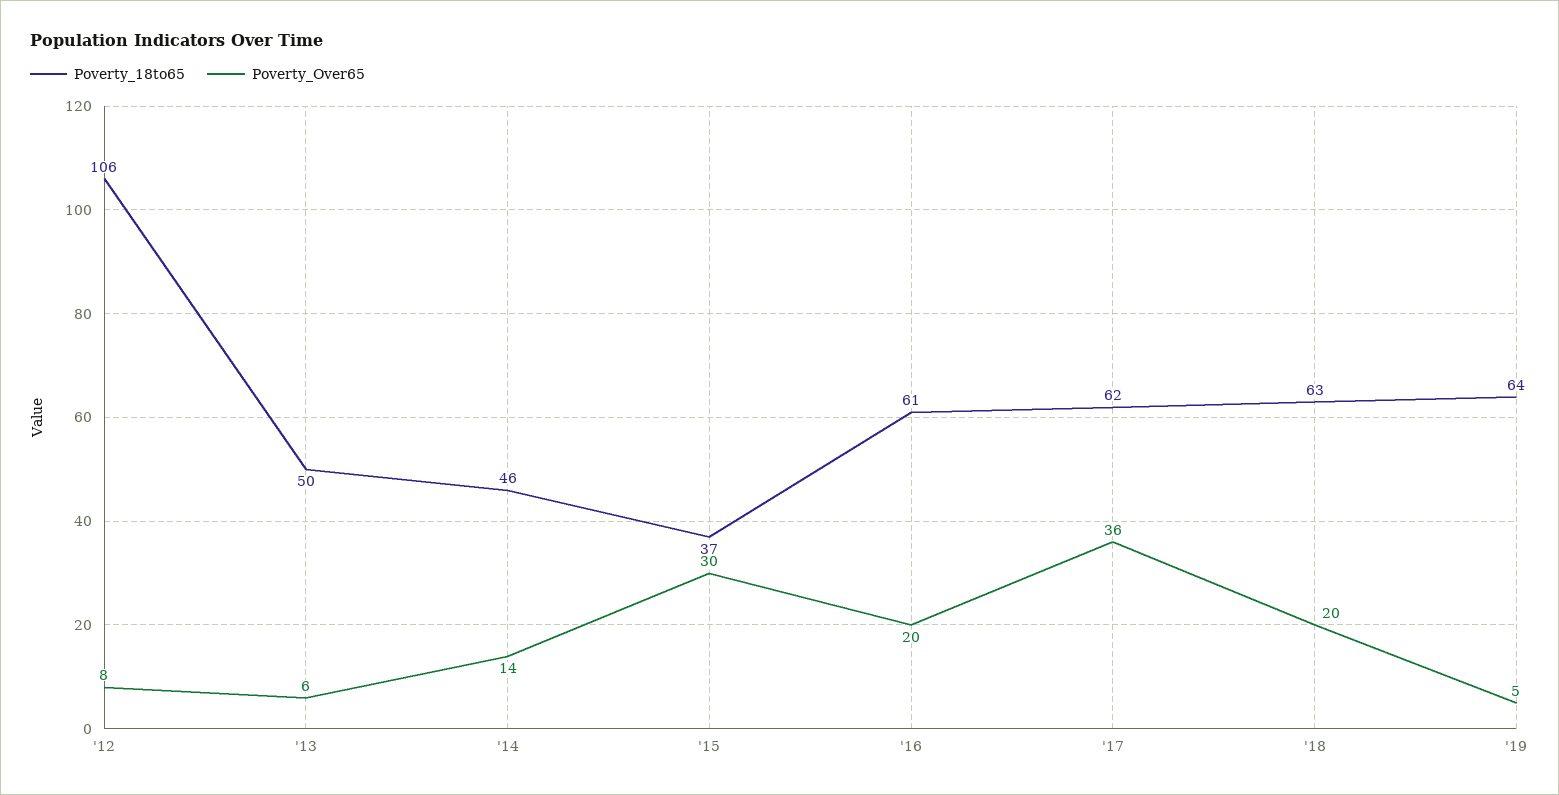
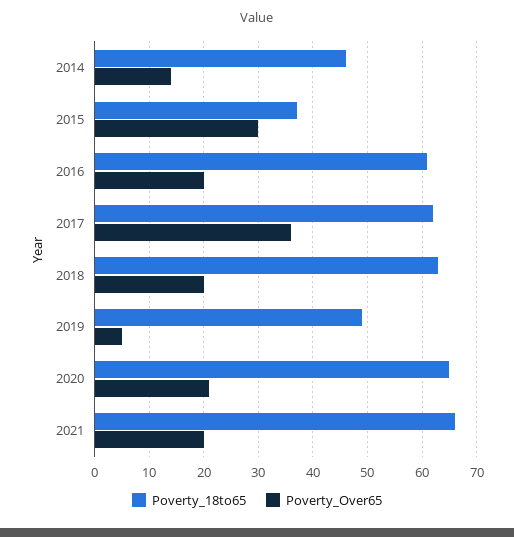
Poverty_18to65, '12: 106 -> none
Poverty_Over65, '12: 8 -> none
Poverty_18to65, '13: 50 -> none
Poverty_Over65, '13: 6 -> none
Poverty_18to65, '19: 64 -> 50
Poverty_18to65, 2020: none -> 65
Poverty_Over65, 2020: none -> 20
Poverty_18to65, 2021: none -> 65
Poverty_Over65, 2021: none -> 20

